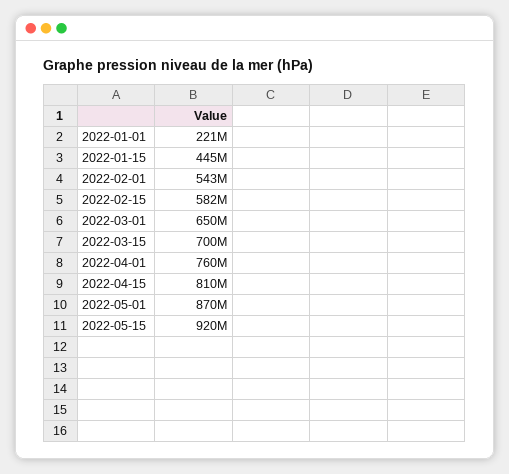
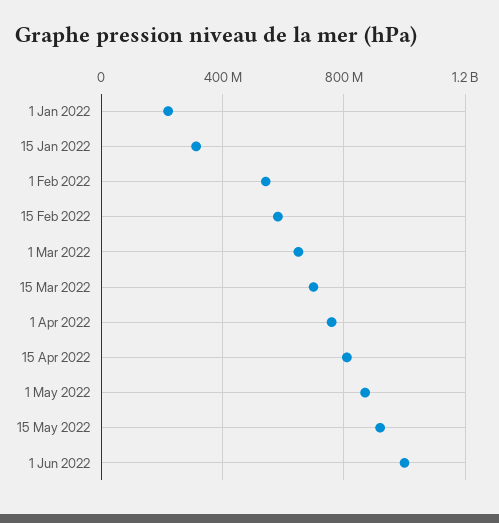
2022-01-15: 445000000 -> 300000000
1 Jun 2022: none -> 1000000000

